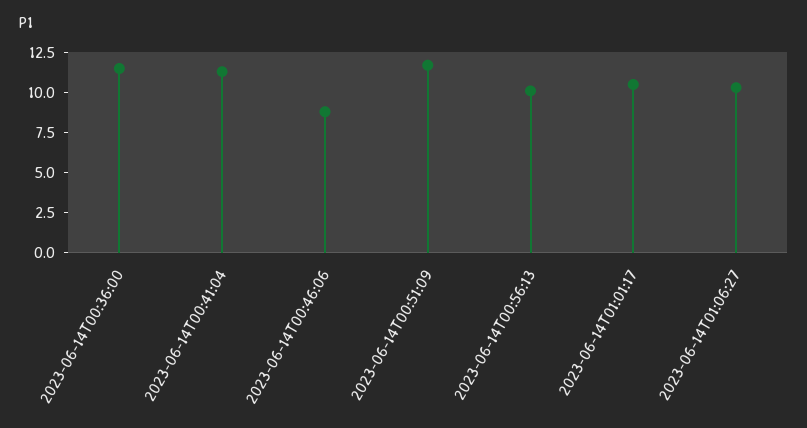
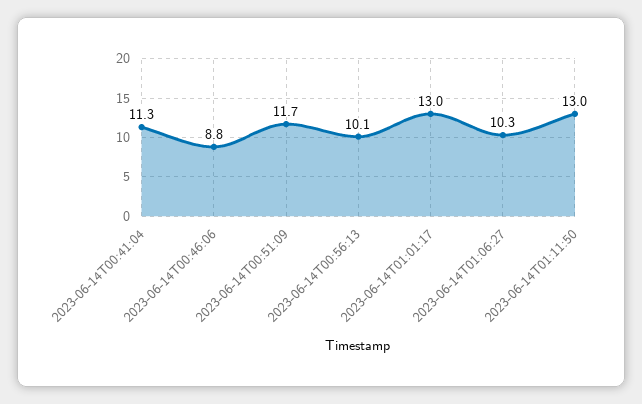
2023-06-14T00:36:00: 11.5 -> none
2023-06-14T01:01:17: 10.5 -> 13
2023-06-14T01:11:50: none -> 13

